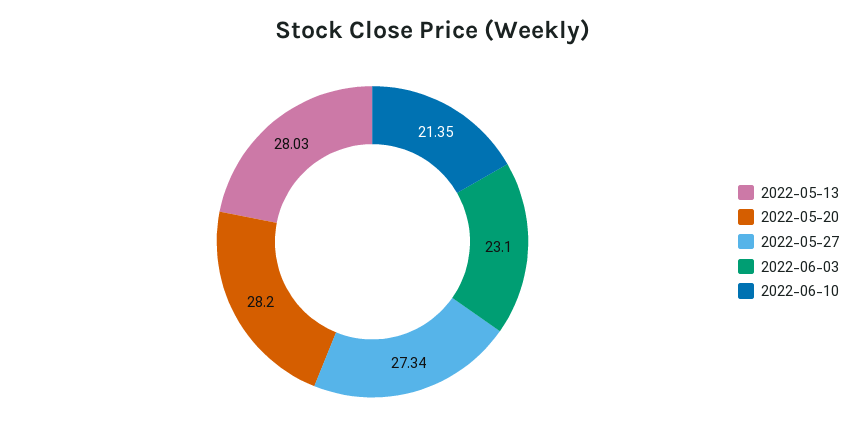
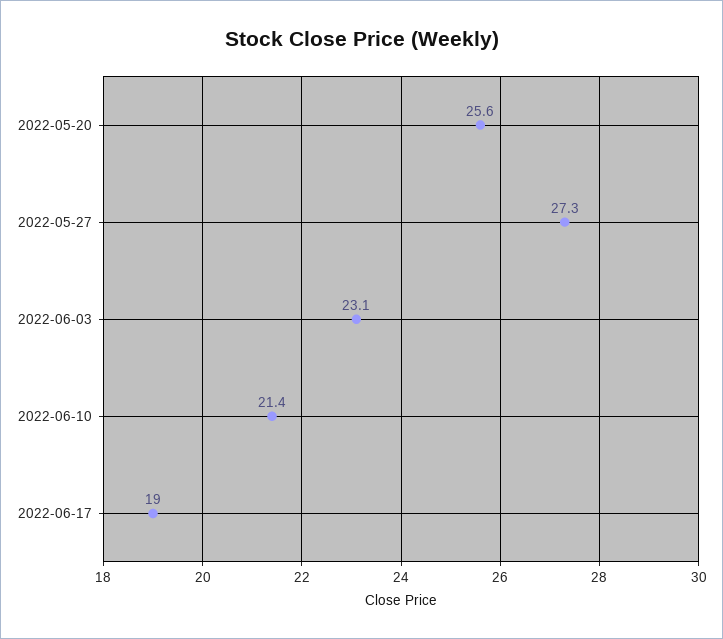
2022-05-13: 28.03 -> none
2022-05-20: 28.2 -> 25.6
2022-06-17: none -> 19

